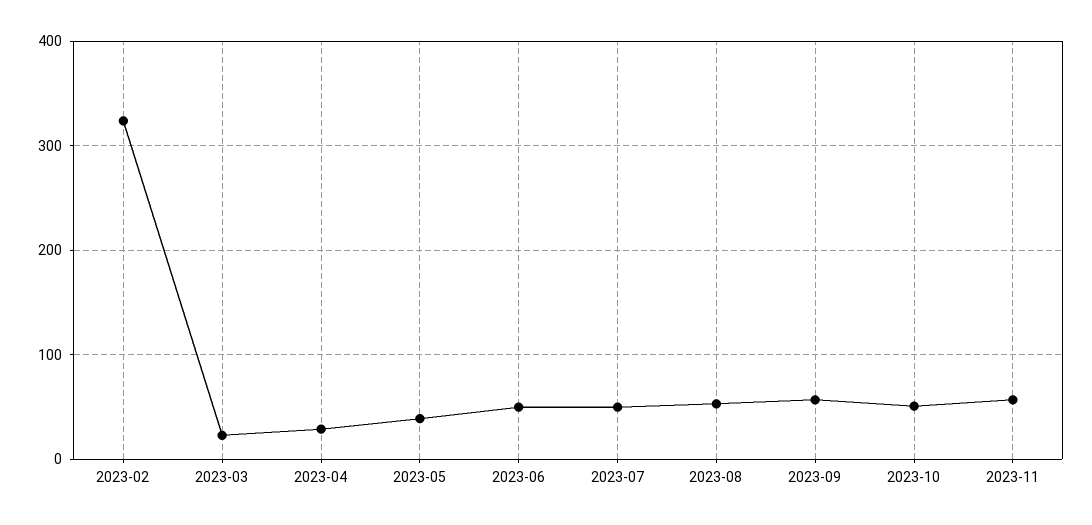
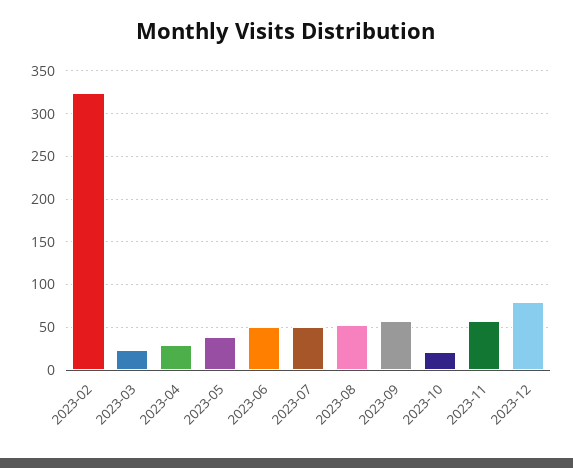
2023-10: 50 -> 20
2023-12: none -> 80

